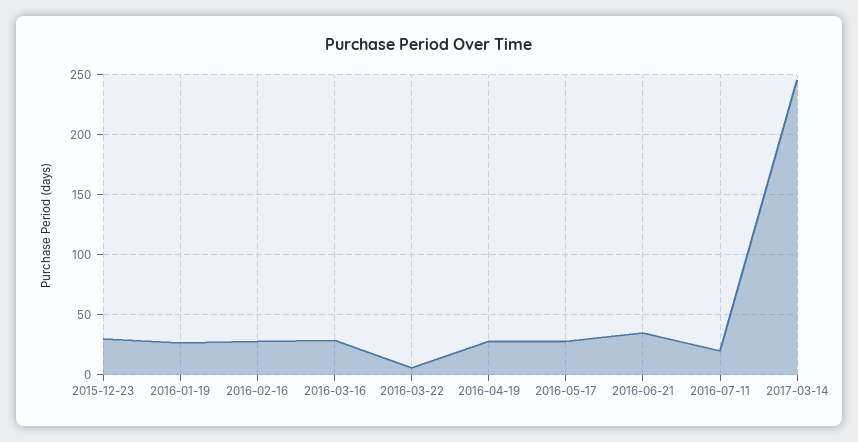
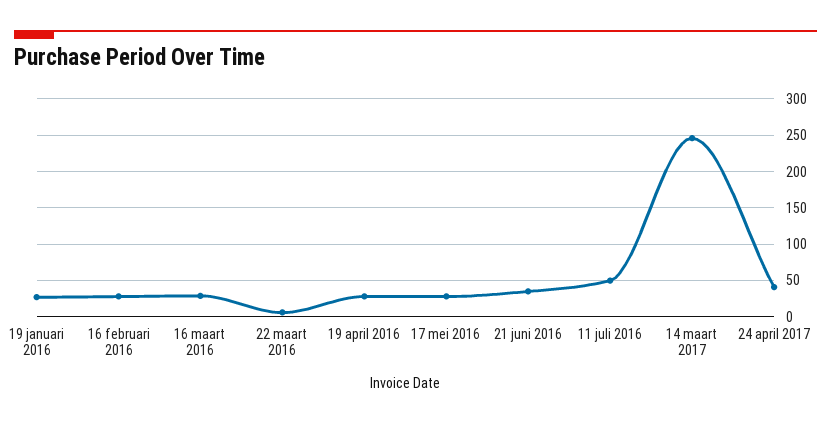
2015-12-23: 30 -> none
2016-07-11: 20 -> 50
24 april 2017: none -> 40

